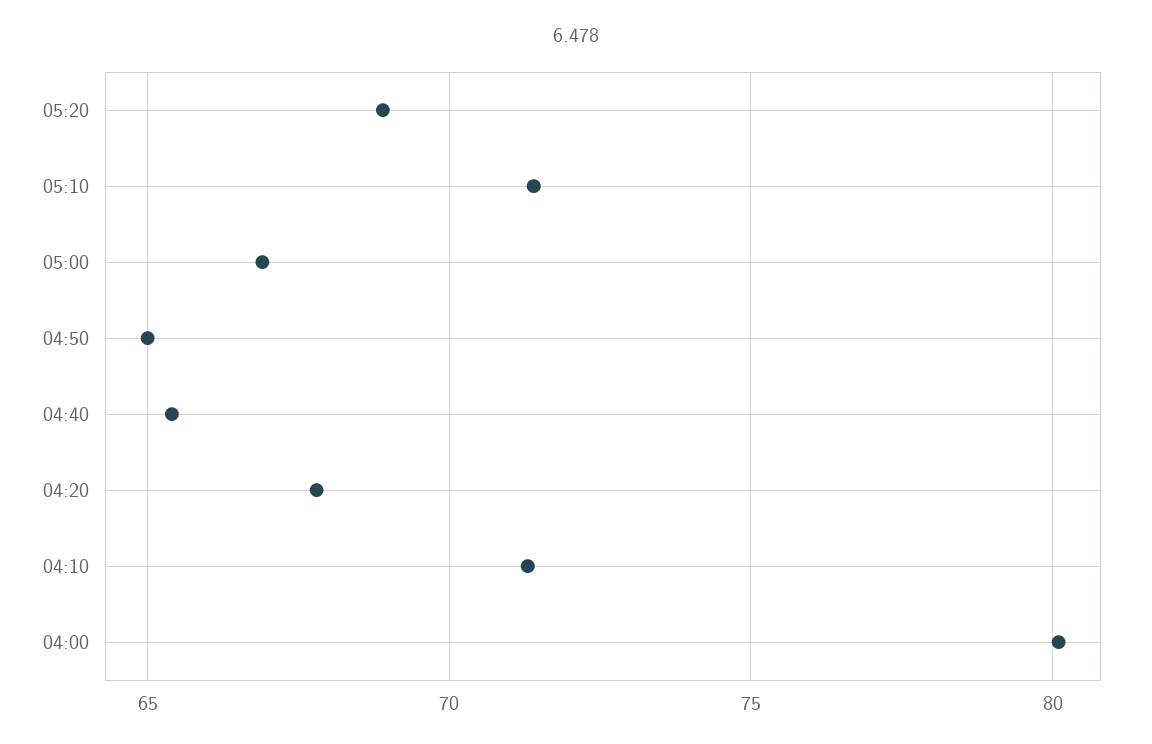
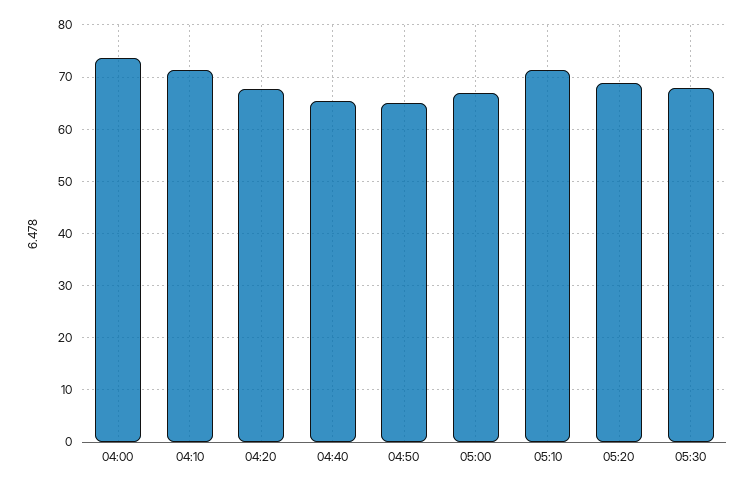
04:00: 80 -> 74
05:30: none -> 68

